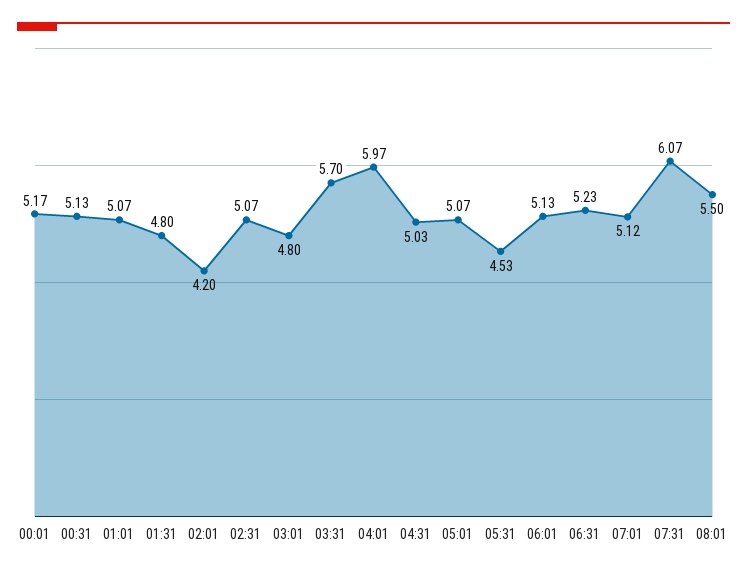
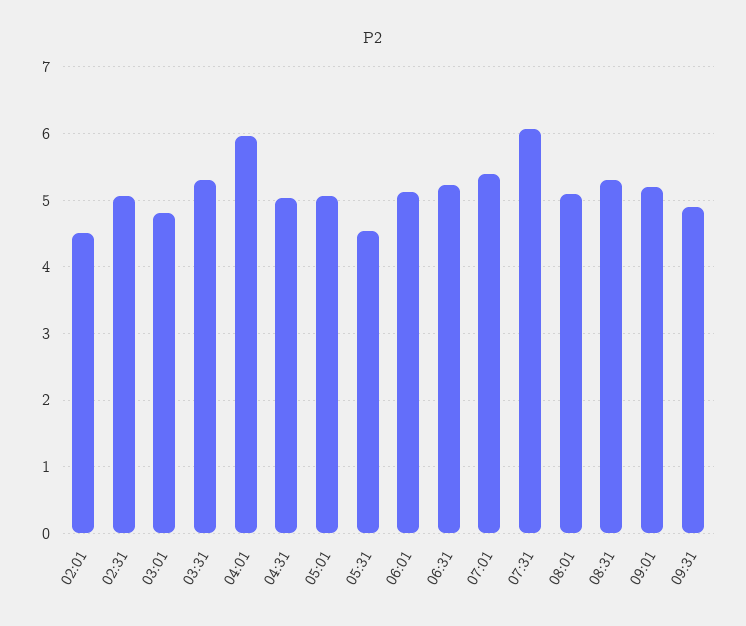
00:01: 5.17 -> none
00:31: 5.13 -> none
01:01: 5.07 -> none
01:31: 4.8 -> none
02:01: 4.2 -> 4.5
03:31: 5.7 -> 5.3
07:01: 5.12 -> 5.4
08:01: 5.5 -> 5.1
08:31: none -> 5.3
09:01: none -> 5.2
09:31: none -> 4.9

